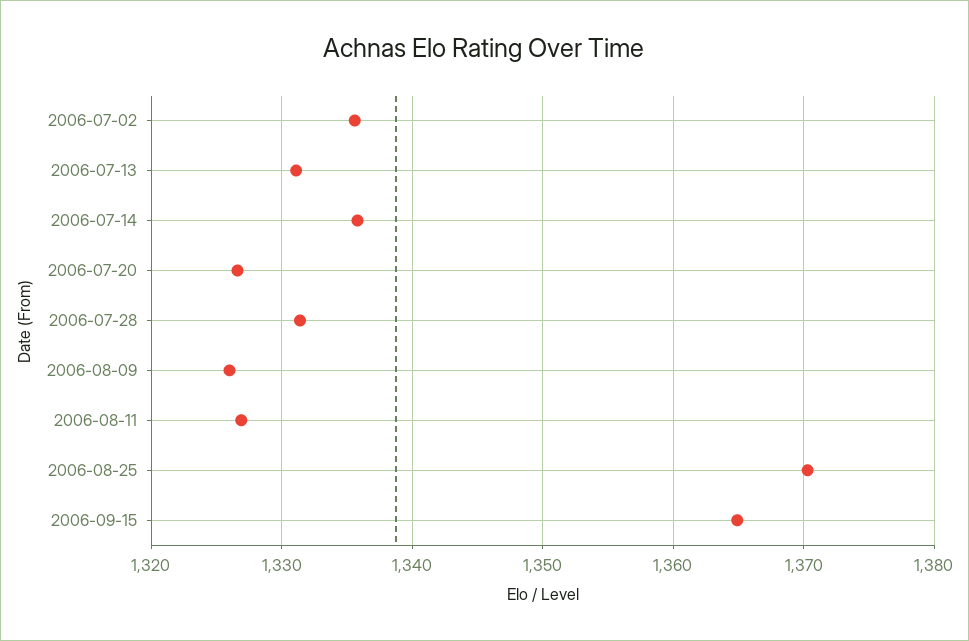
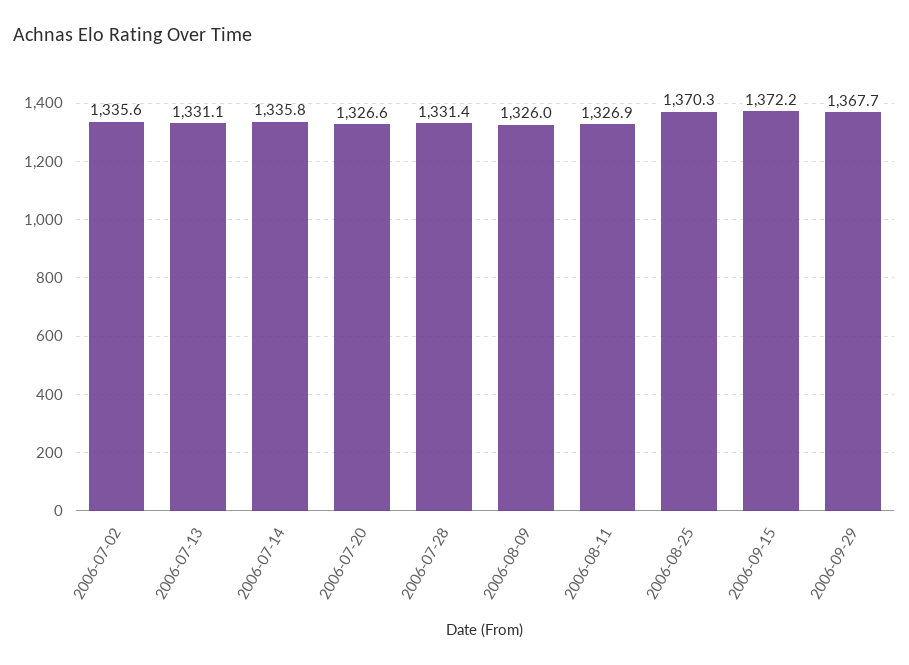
2006-09-15: 1365 -> 1372.2
2006-09-29: none -> 1367.7

